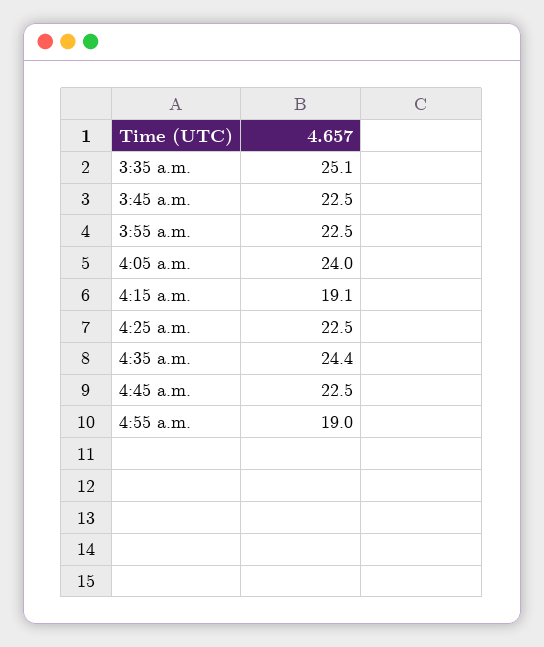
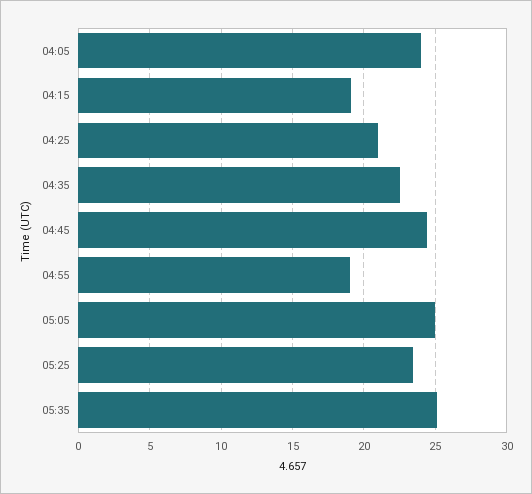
3:35 a.m.: 25.1 -> none
3:45 a.m.: 22.5 -> none
3:55 a.m.: 22.5 -> none
4:25 a.m.: 22.5 -> 21
4:35 a.m.: 24.4 -> 22.5
4:45 a.m.: 22.5 -> 24.5
05:05: none -> 25
05:25: none -> 23.5
05:35: none -> 25

